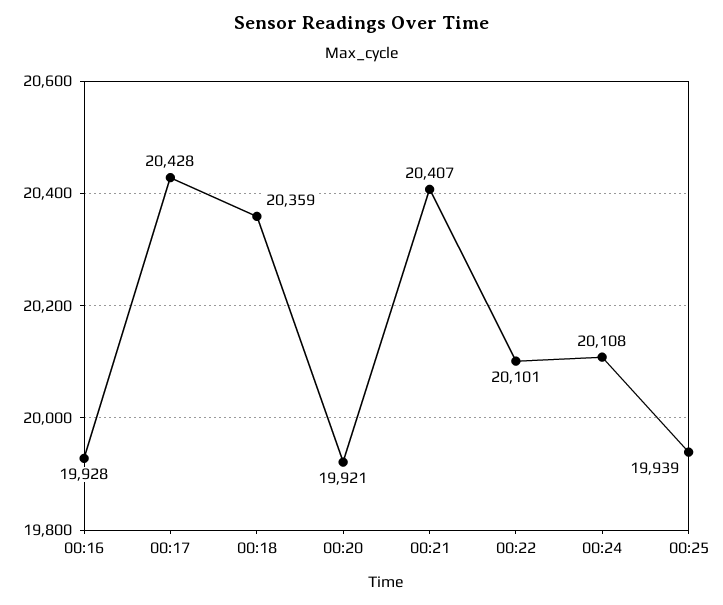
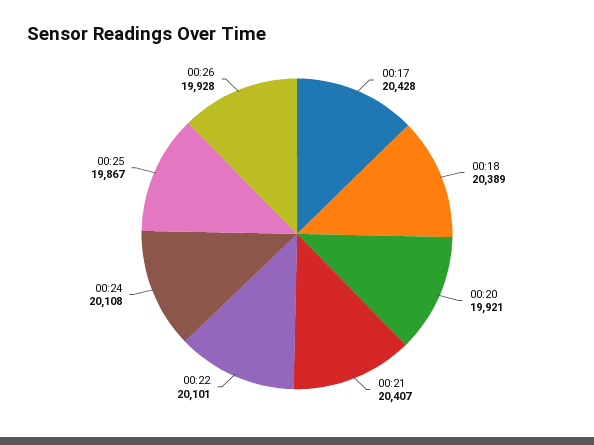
00:16: 19928 -> none
00:18: 20359 -> 20389
00:25: 19939 -> 19867
00:26: none -> 19928

